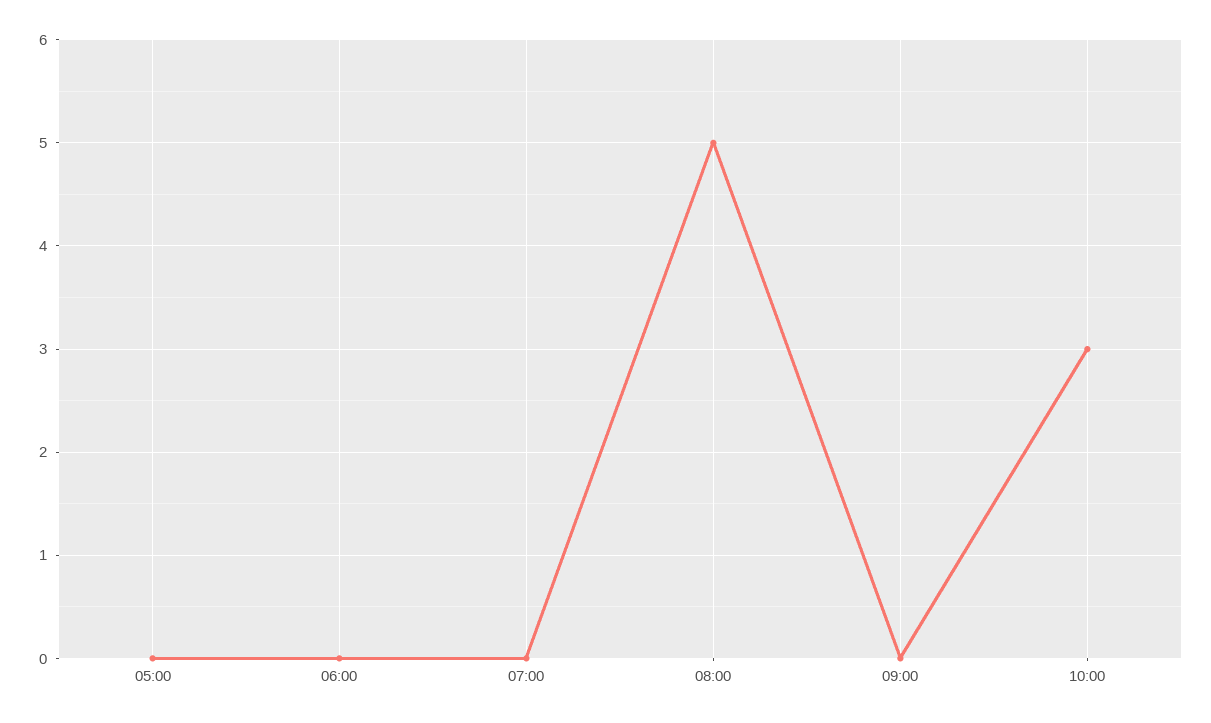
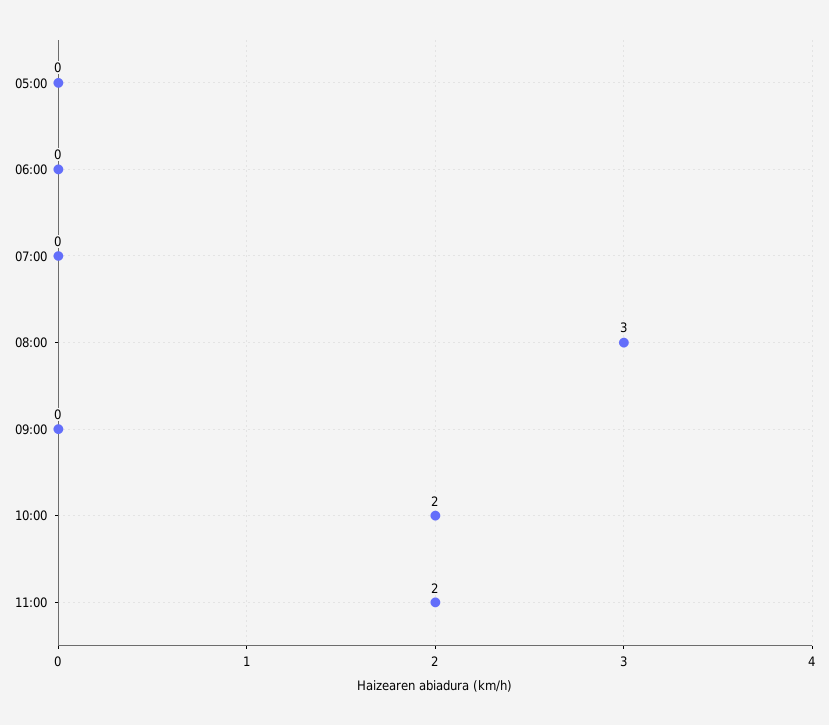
08:00: 5 -> 3
10:00: 3 -> 2
11:00: none -> 2

